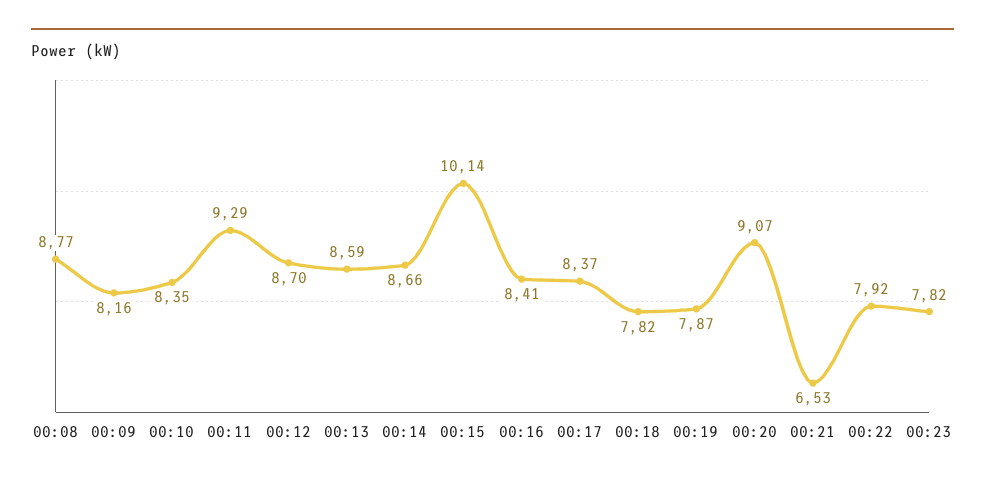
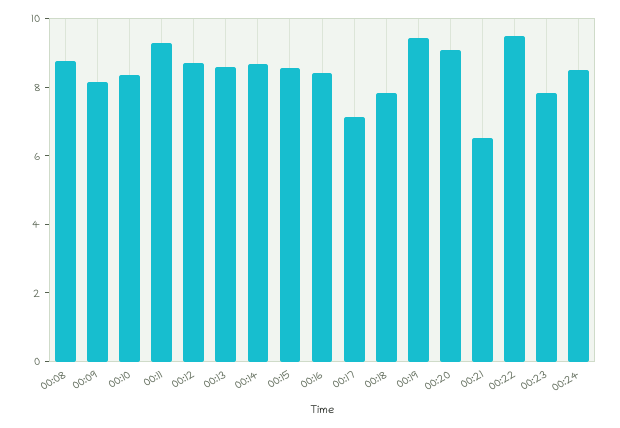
00:15: 10.14 -> 8.5
00:17: 8.37 -> 7
00:19: 7.87 -> 9.5
00:22: 7.92 -> 9.5
00:24: none -> 8.5

